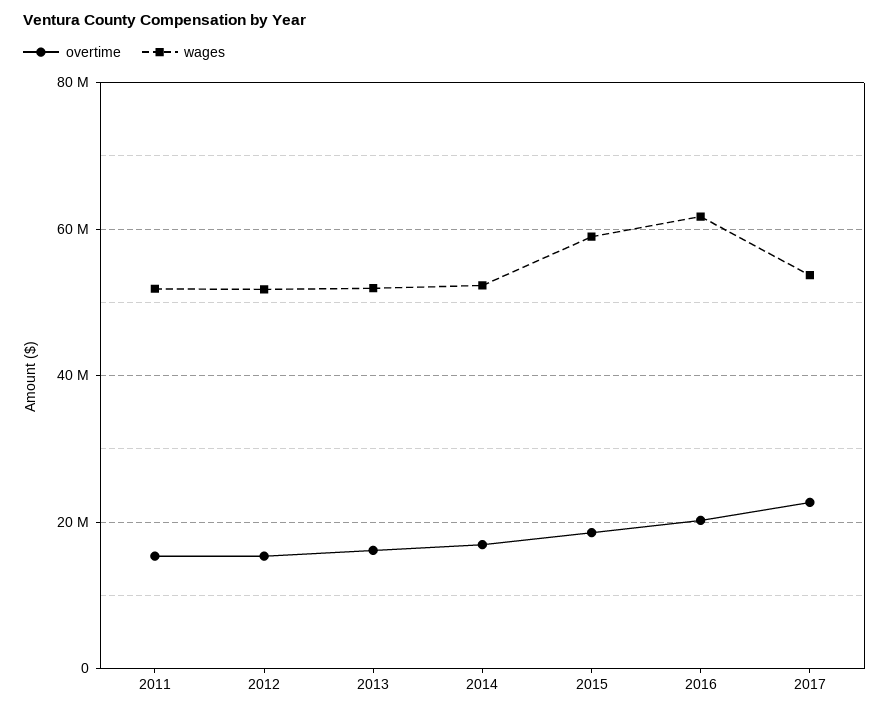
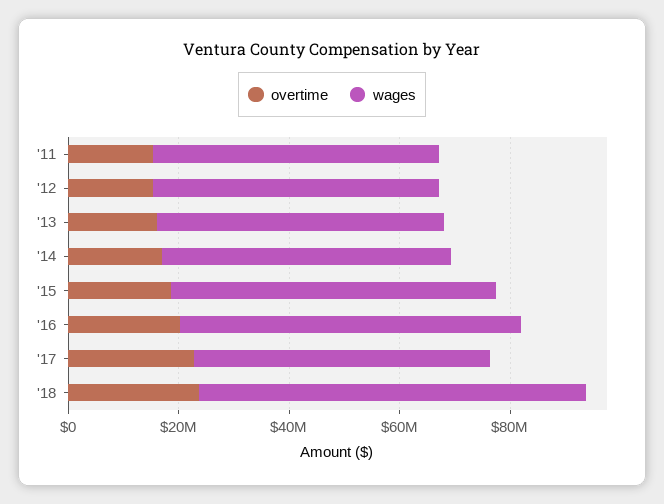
overtime, '18: none -> 25000000
wages, '18: none -> 70000000

